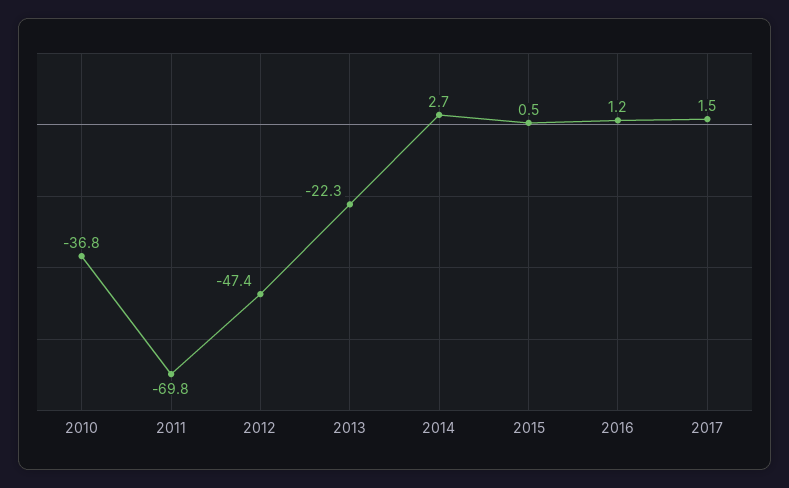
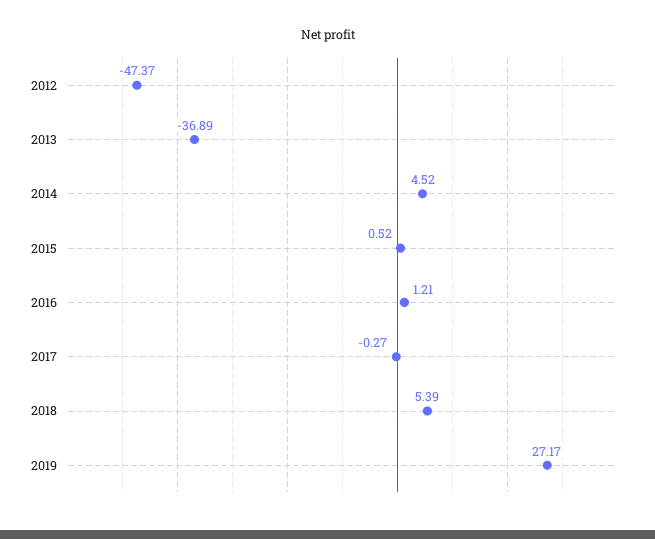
2010: -36.8 -> none
2011: -69.8 -> none
2013: -22.3 -> -36.89
2014: 2.7 -> 4.52
2017: 1.5 -> -0.27
2018: none -> 5.39
2019: none -> 27.17

